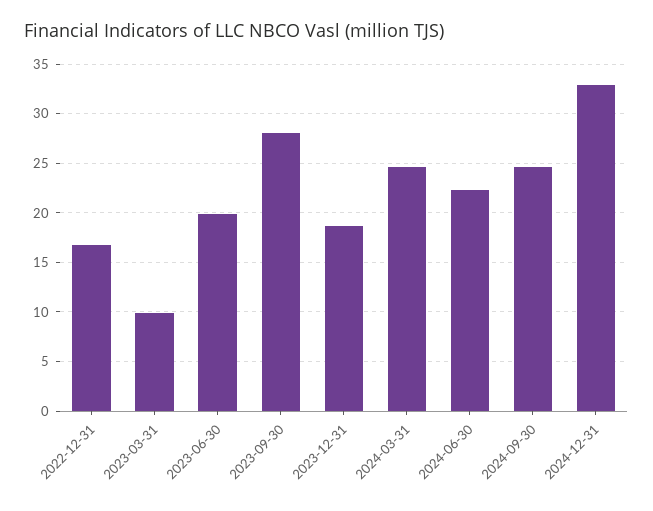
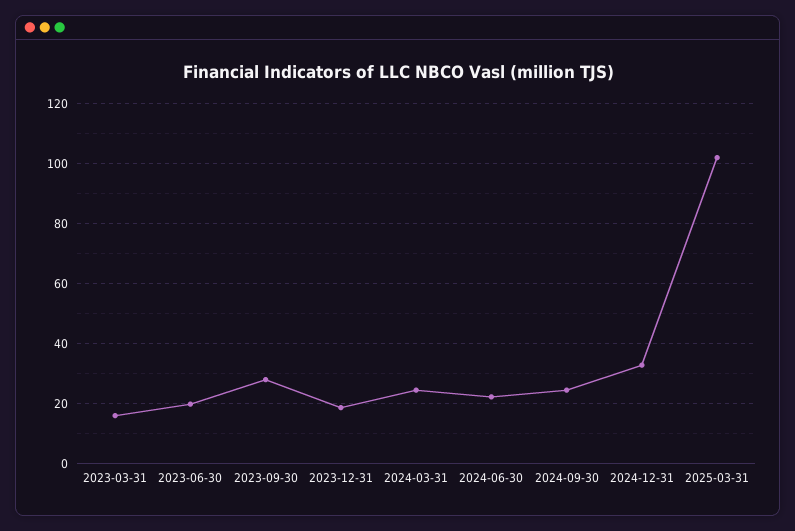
2022-12-31: 17 -> none
2023-03-31: 10 -> 16
2025-03-31: none -> 102

